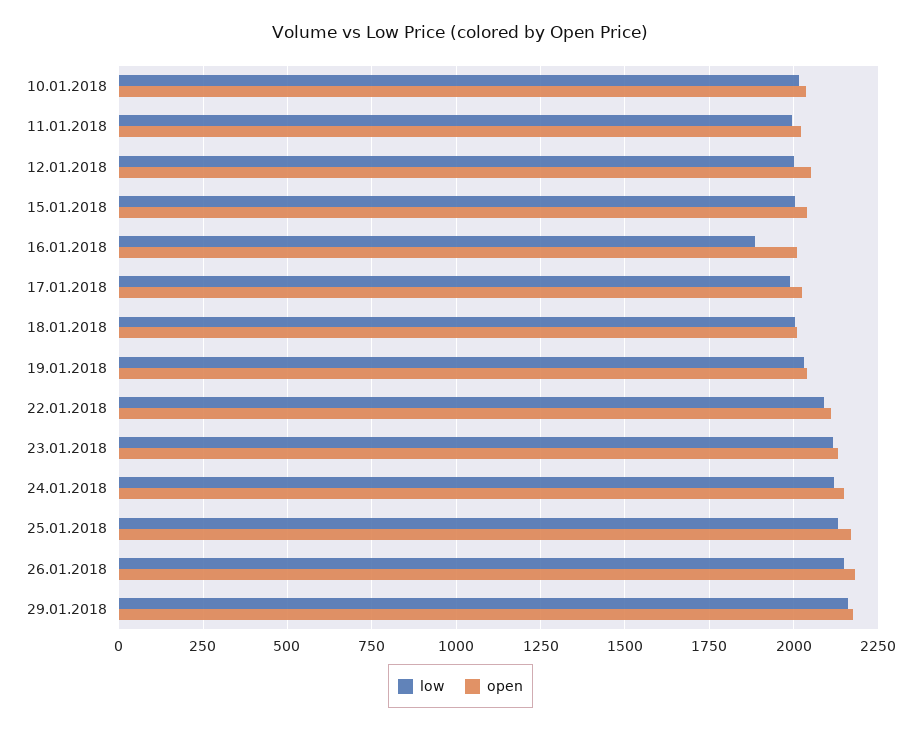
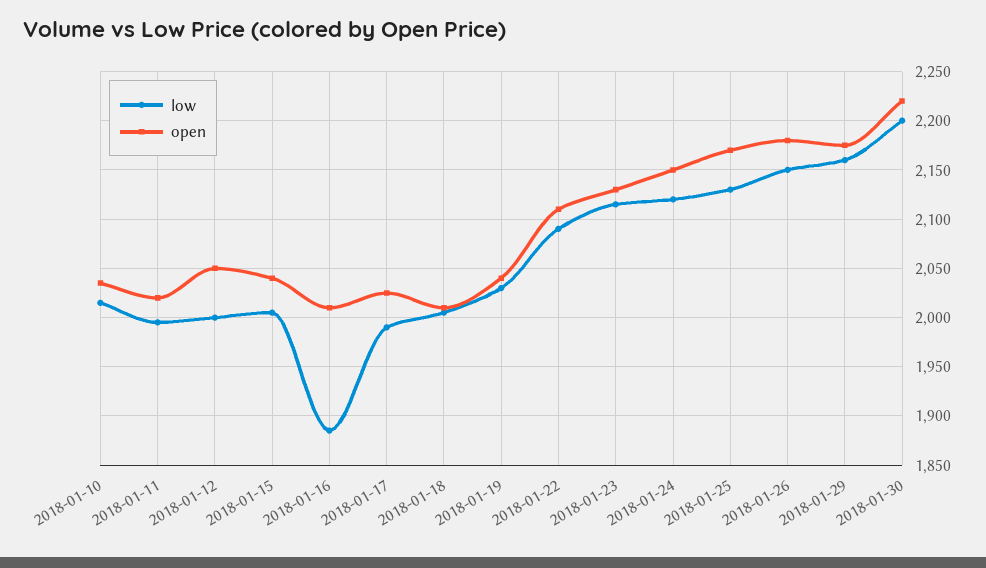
low, 2018-01-30: none -> 2200
open, 2018-01-30: none -> 2220

